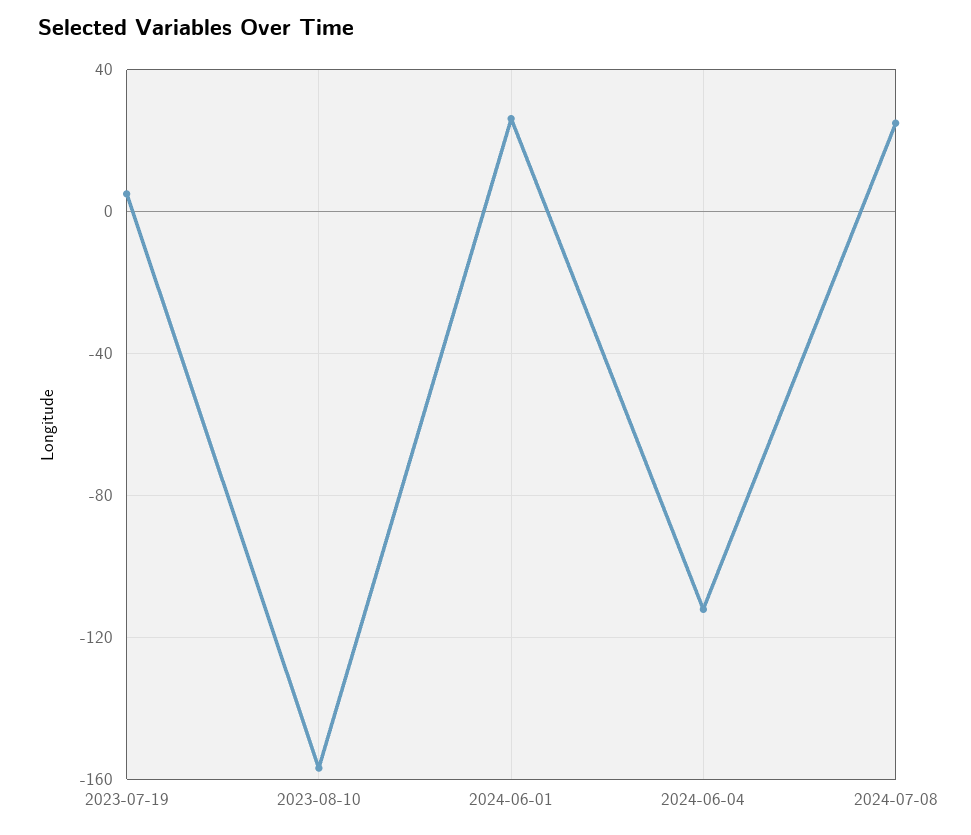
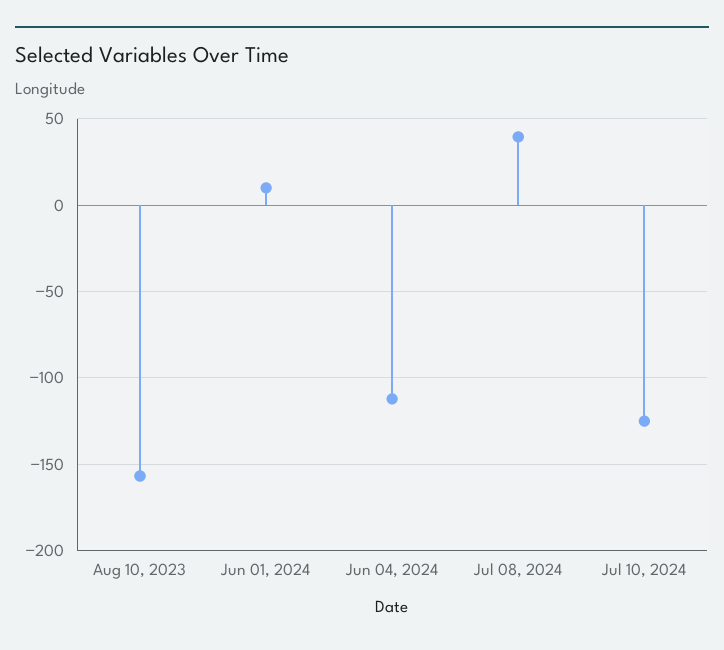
2023-07-19: 5 -> none
2024-06-01: 25 -> 10
2024-07-08: 25 -> 40
Jul 10, 2024: none -> -125

